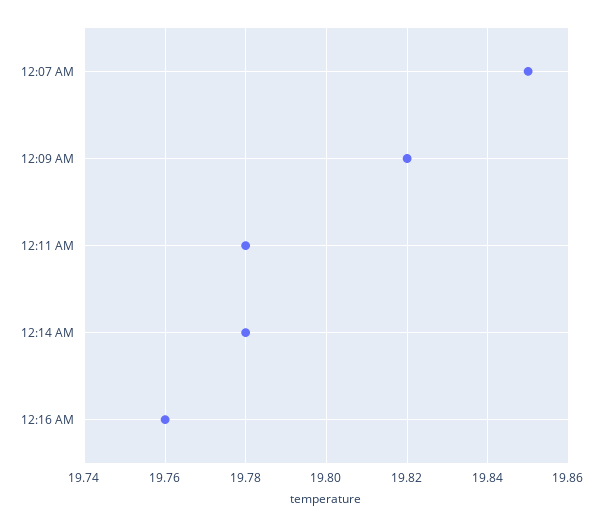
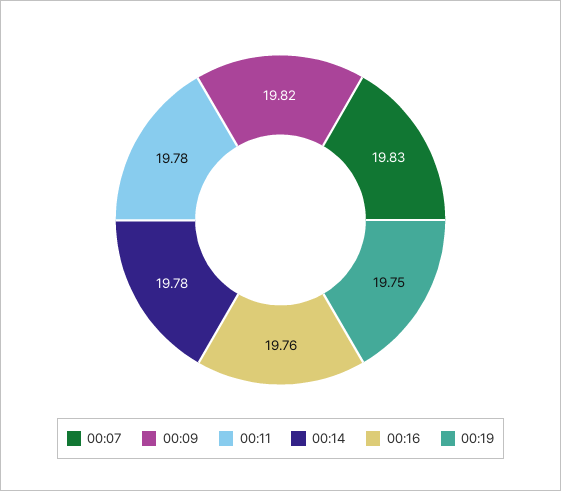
12:07 AM: 19.85 -> 19.83
00:19: none -> 19.75

